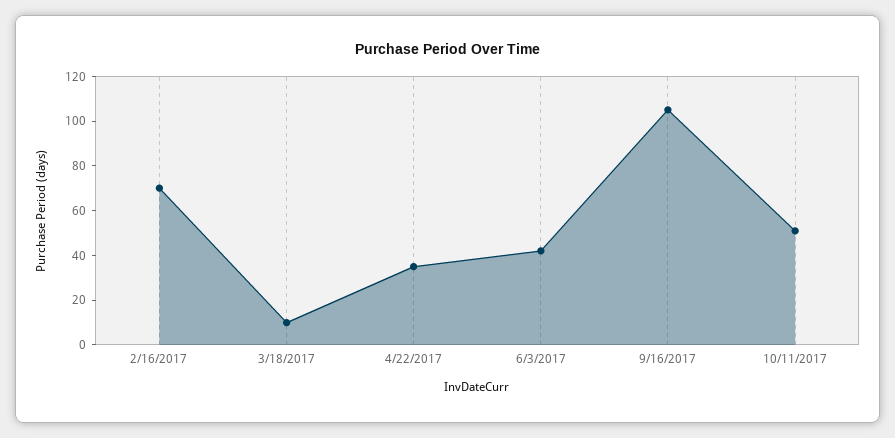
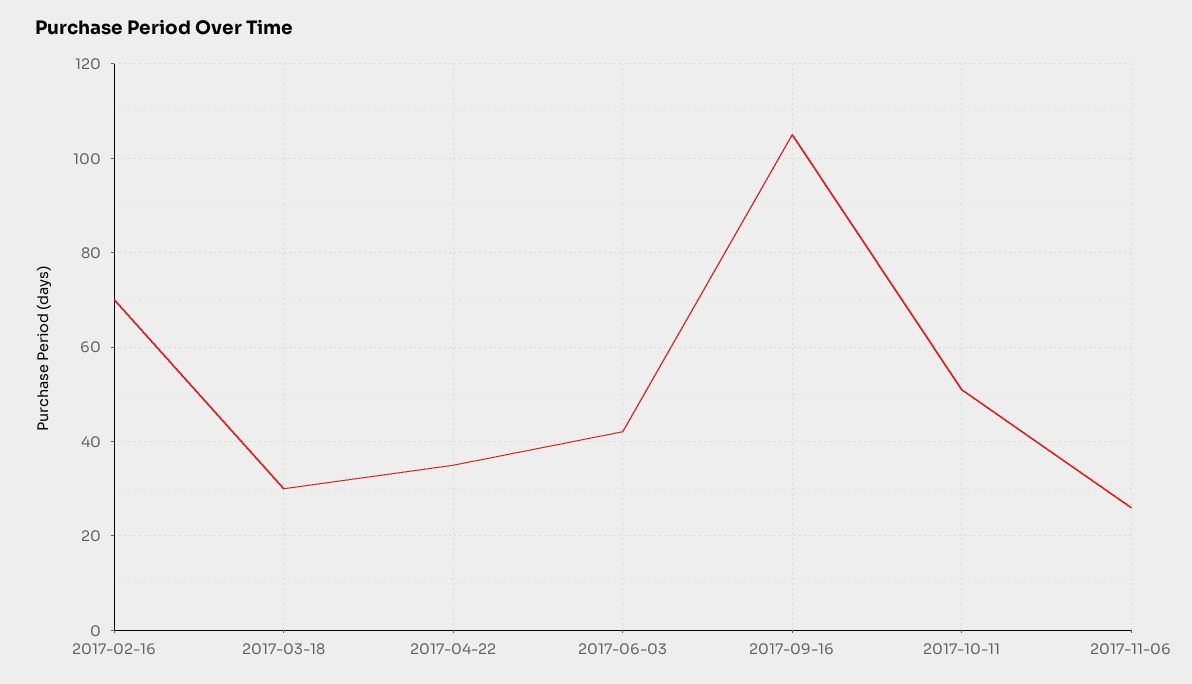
3/18/2017: 10 -> 30
2017-11-06: none -> 25

